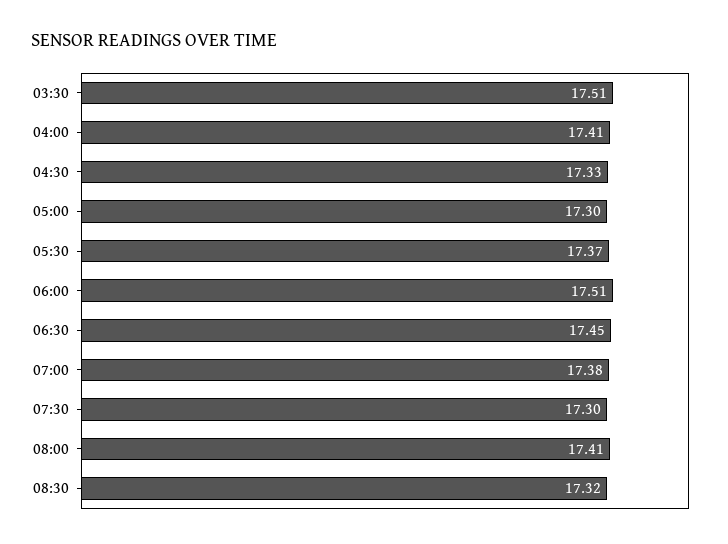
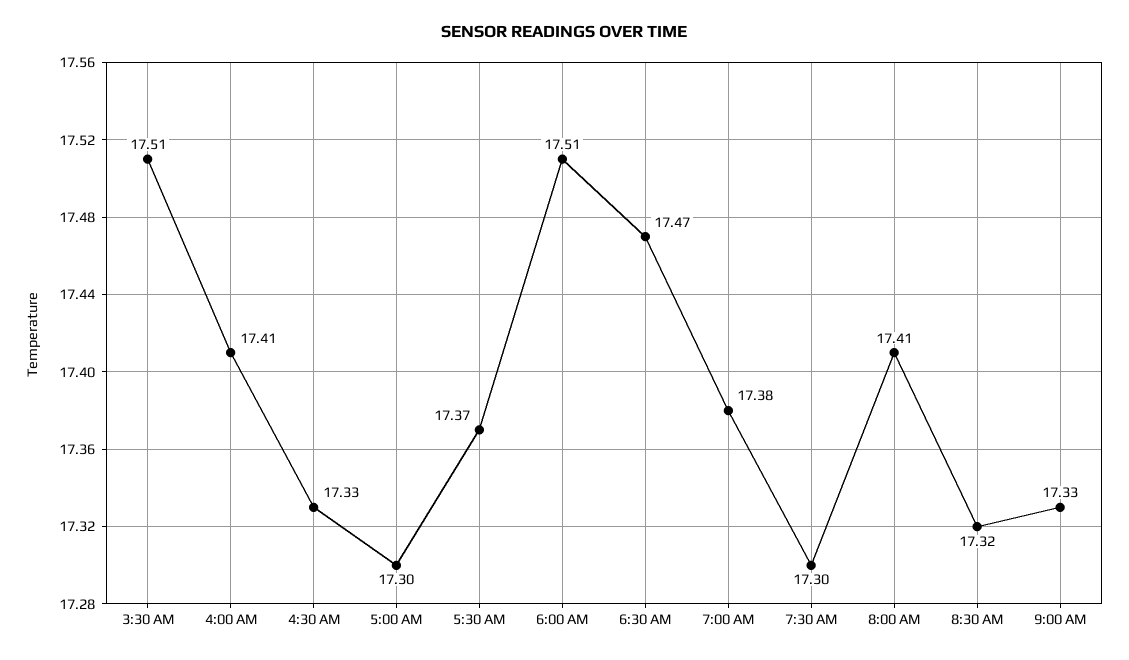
06:30: 17.45 -> 17.47
9:00 AM: none -> 17.33

